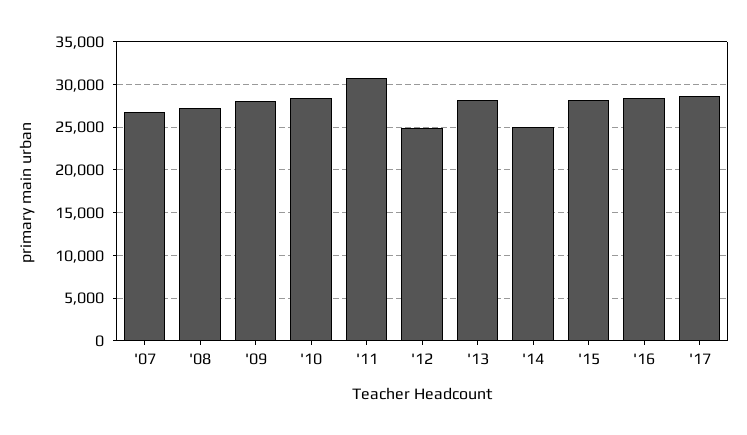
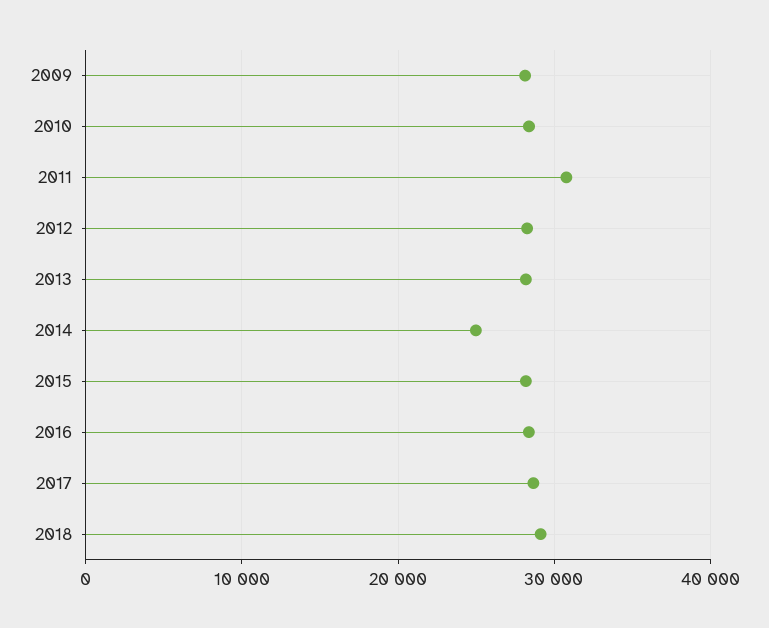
'07: 27000 -> none
'08: 27000 -> none
'12: 25000 -> 28000
2018: none -> 29000

